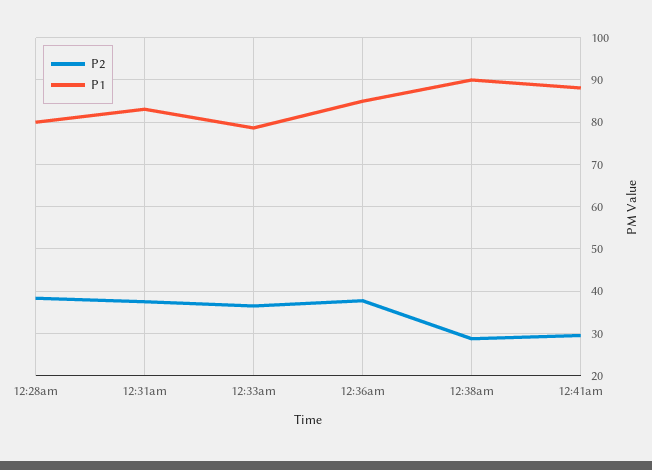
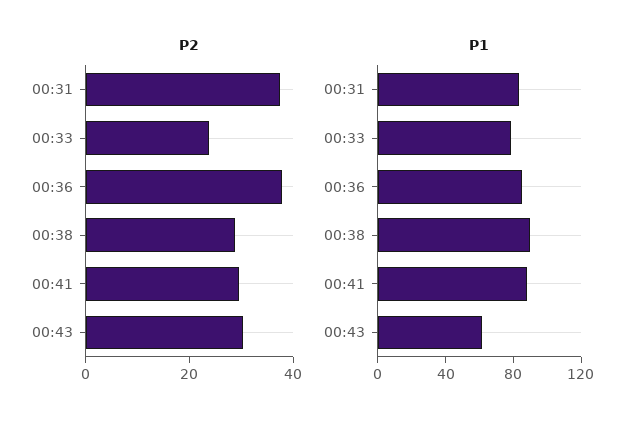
P2, 12:28am: 38 -> none
P1, 12:28am: 80 -> none
P2, 12:33am: 36 -> 25
P2, 00:43: none -> 30
P1, 00:43: none -> 60

